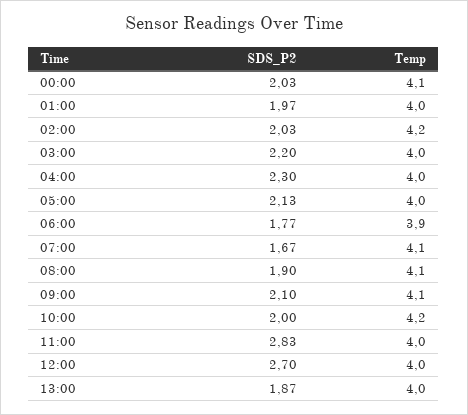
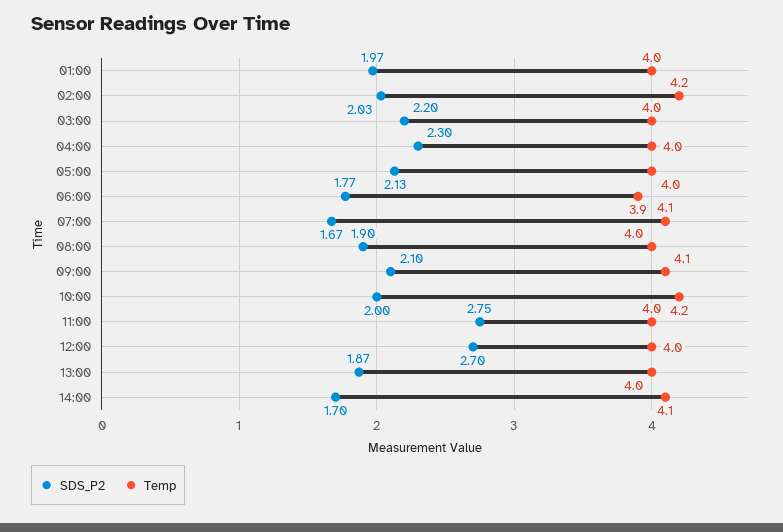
SDS_P2, 00:00: 2.03 -> none
Temp, 00:00: 4.1 -> none
Temp, 08:00: 4.1 -> 4
SDS_P2, 11:00: 2.83 -> 2.75
SDS_P2, 14:00: none -> 1.7
Temp, 14:00: none -> 4.1

